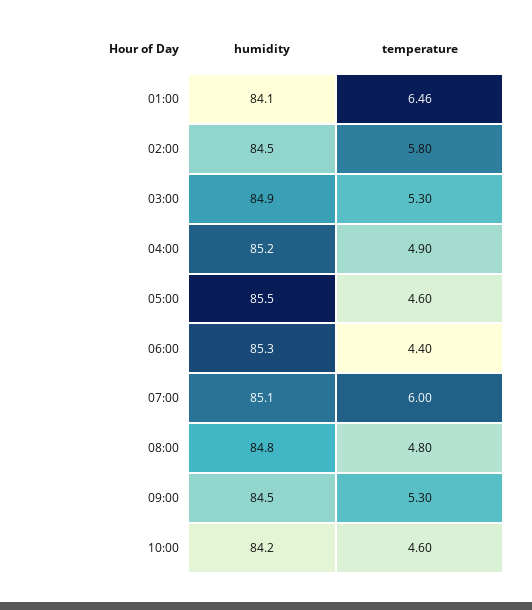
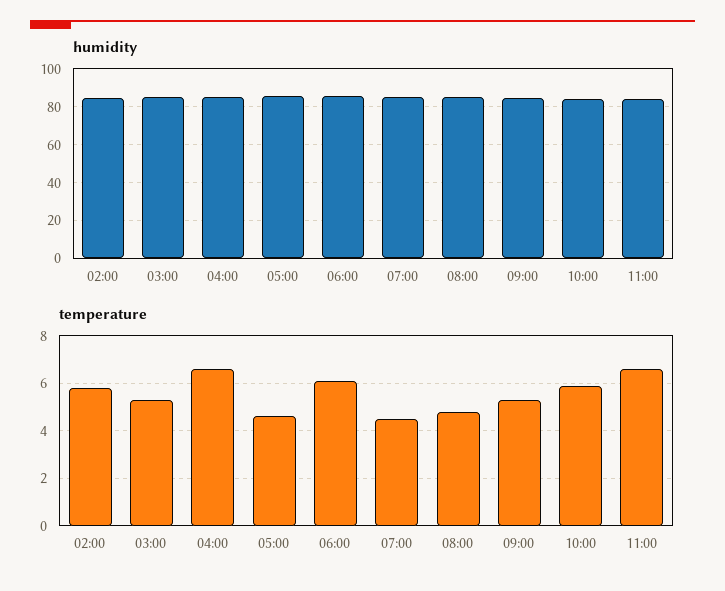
humidity, 01:00: 84.1 -> none
temperature, 01:00: 6.46 -> none
temperature, 04:00: 4.9 -> 6.5
temperature, 06:00: 4.4 -> 6
temperature, 07:00: 6 -> 4.5
temperature, 10:00: 4.6 -> 6
humidity, 11:00: none -> 85
temperature, 11:00: none -> 6.5

